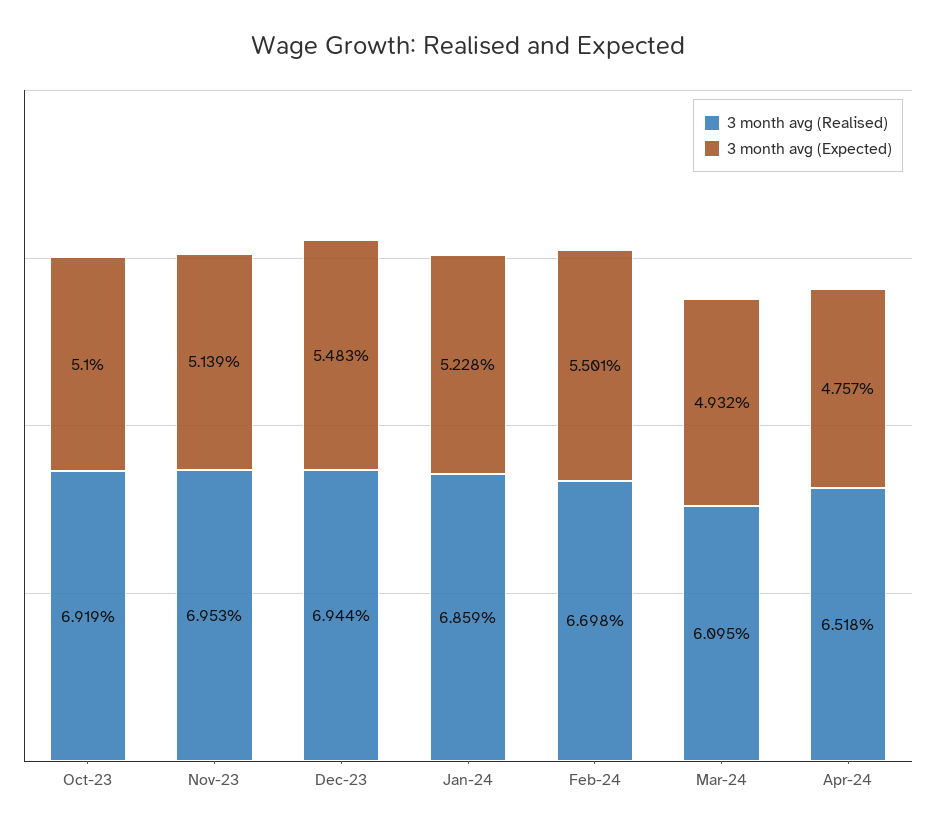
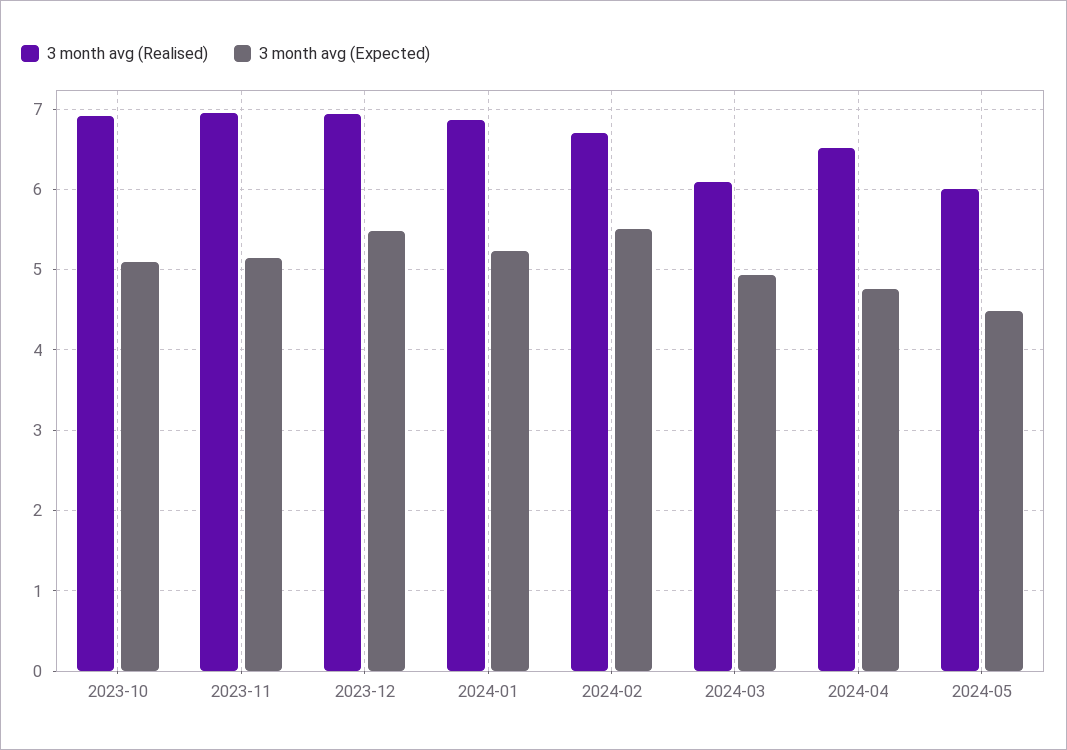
3 month avg (Realised), 2024-05: none -> 6
3 month avg (Expected), 2024-05: none -> 4.5

